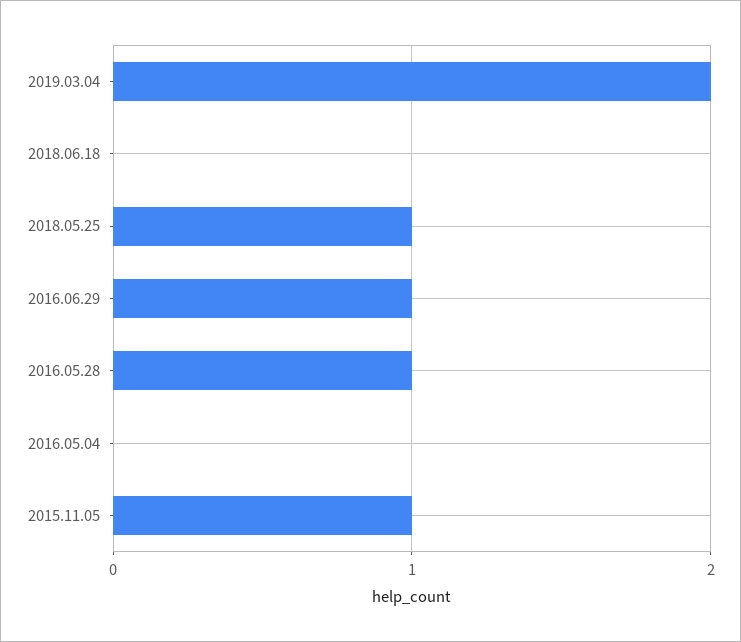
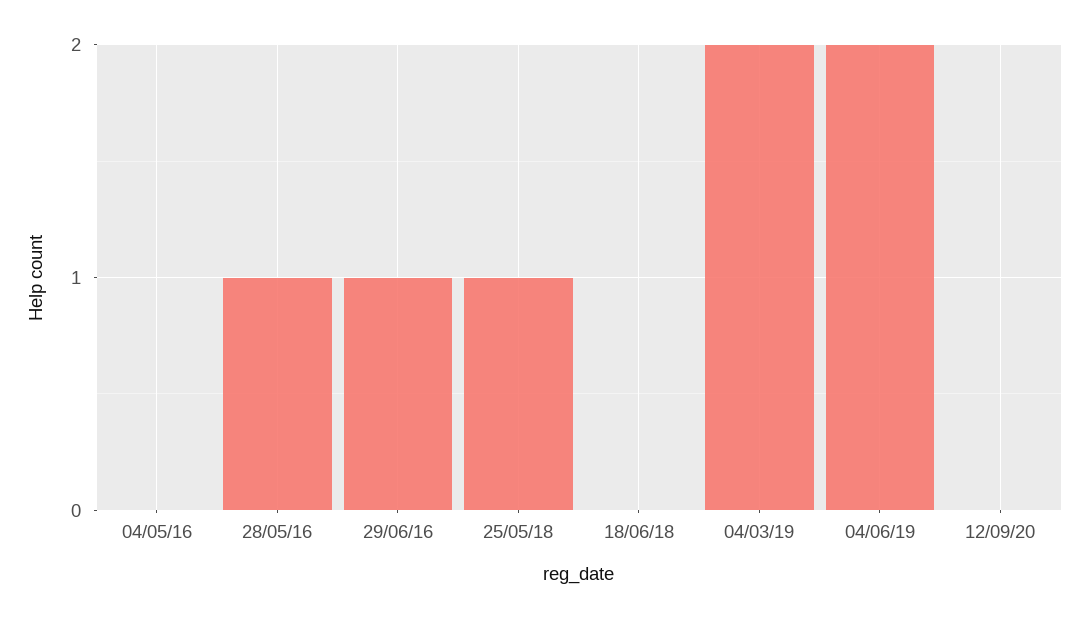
2015.11.05: 1 -> none
04/06/19: none -> 2
12/09/20: none -> 0

